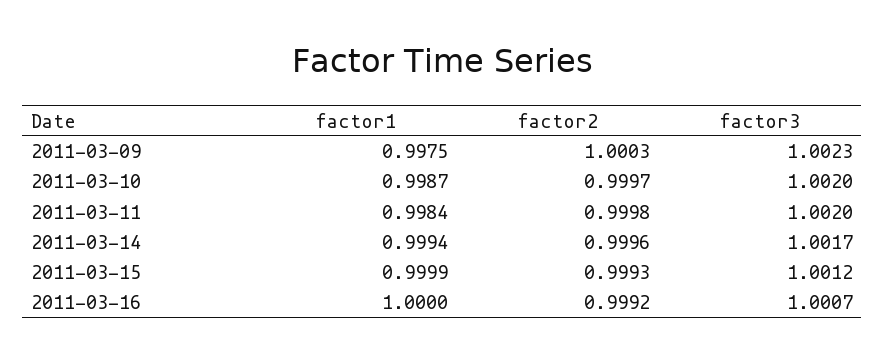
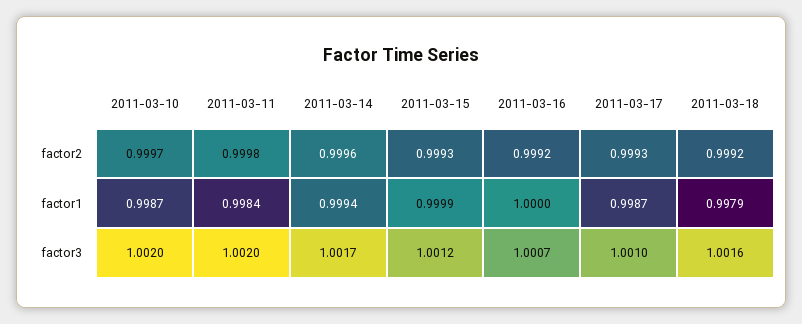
factor1, 2011-03-09: 0.9975 -> none
factor2, 2011-03-09: 1.0003 -> none
factor3, 2011-03-09: 1.0023 -> none
factor2, 2011-03-17: none -> 0.9993
factor2, 2011-03-18: none -> 0.9992
factor1, 2011-03-17: none -> 0.9987
factor1, 2011-03-18: none -> 0.9979
factor3, 2011-03-17: none -> 1.001
factor3, 2011-03-18: none -> 1.0016

